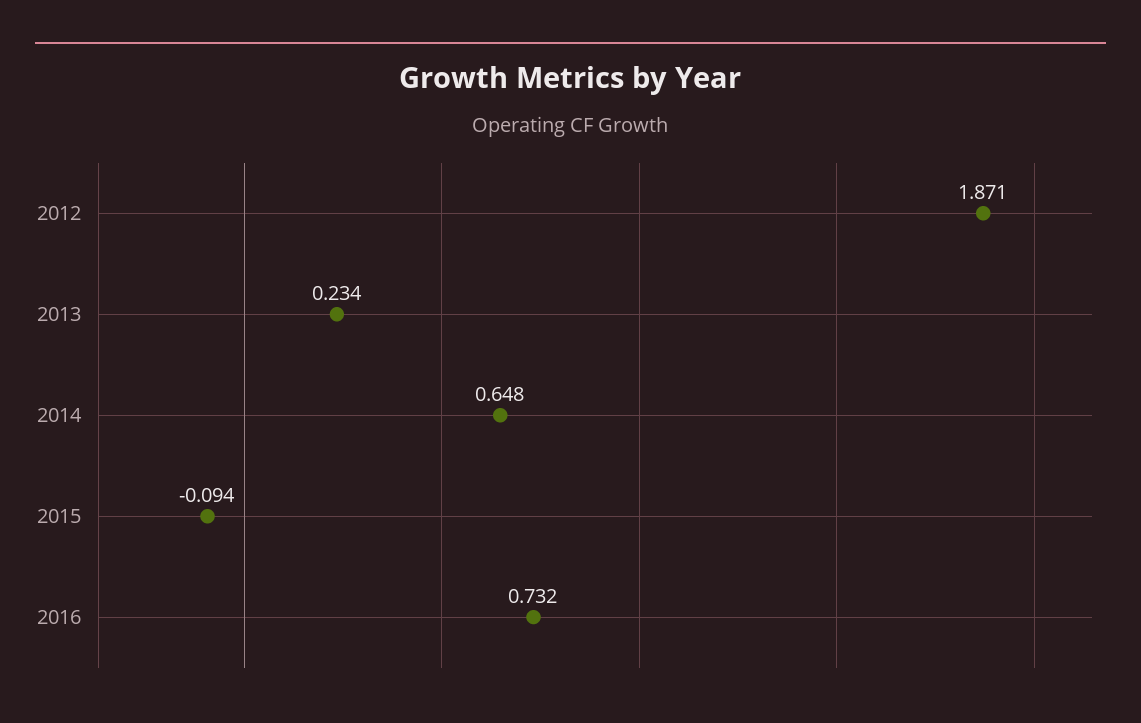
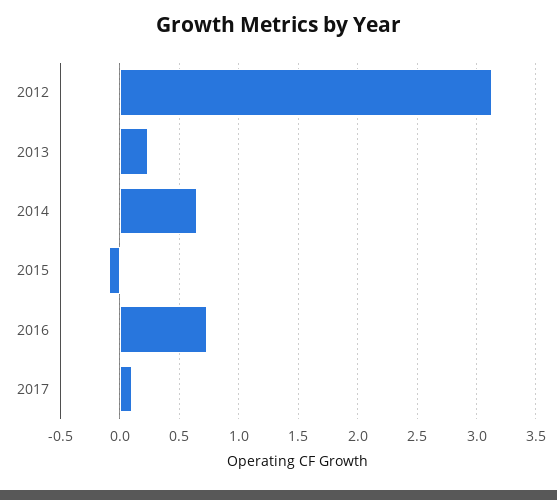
2012: 1.871 -> 3.1
2017: none -> 0.1

